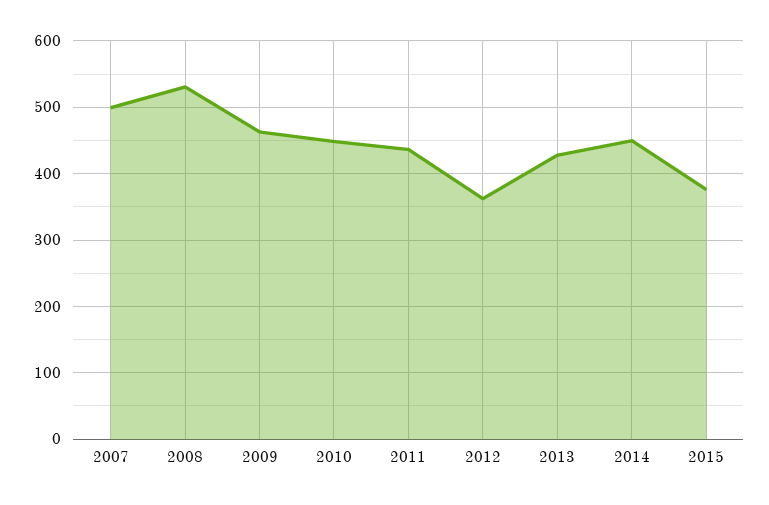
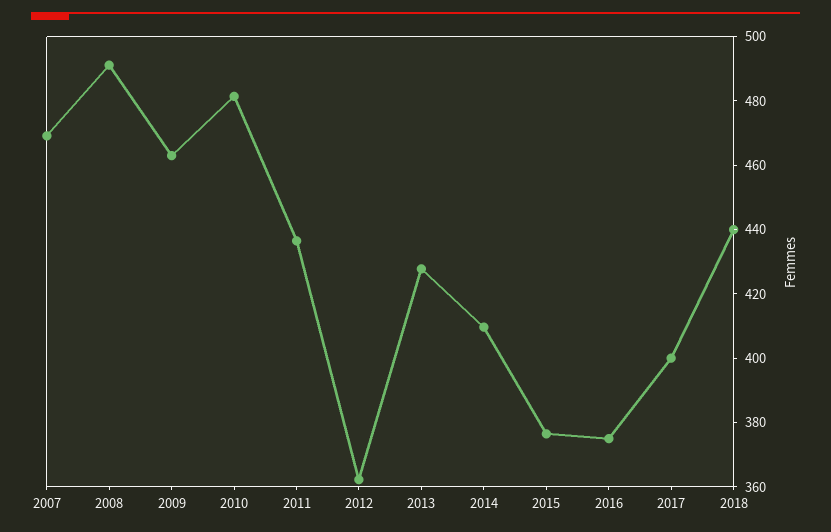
2007: 500 -> 470
2008: 530 -> 490
2010: 450 -> 480
2014: 450 -> 410
2016: none -> 375
2017: none -> 400
2018: none -> 440

